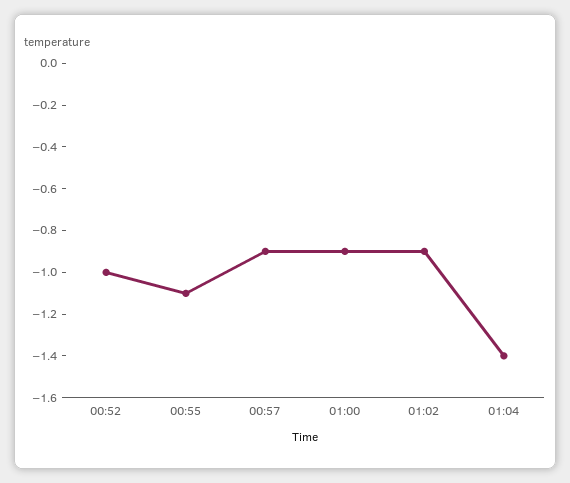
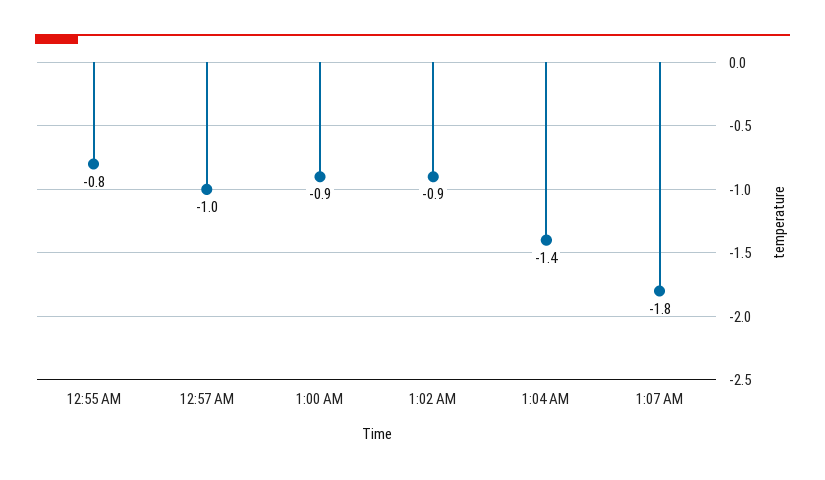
00:52: -1 -> none
00:55: -1.1 -> -0.8
00:57: -0.9 -> -1
1:07 AM: none -> -1.8

